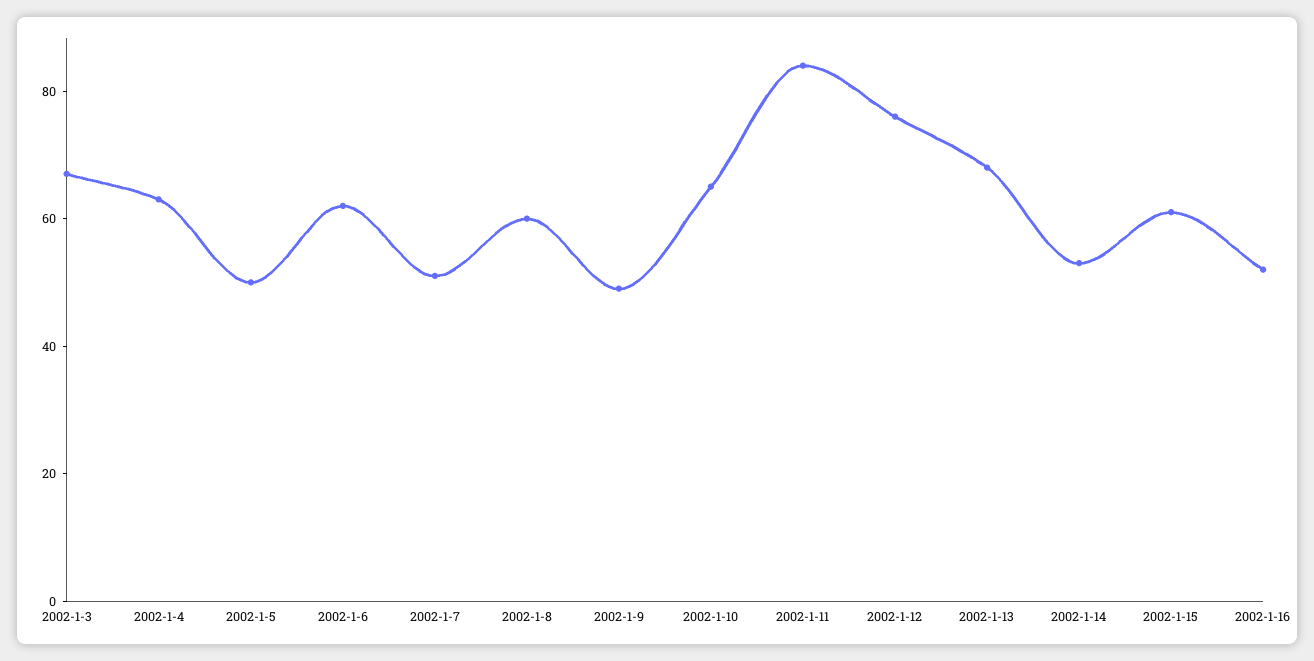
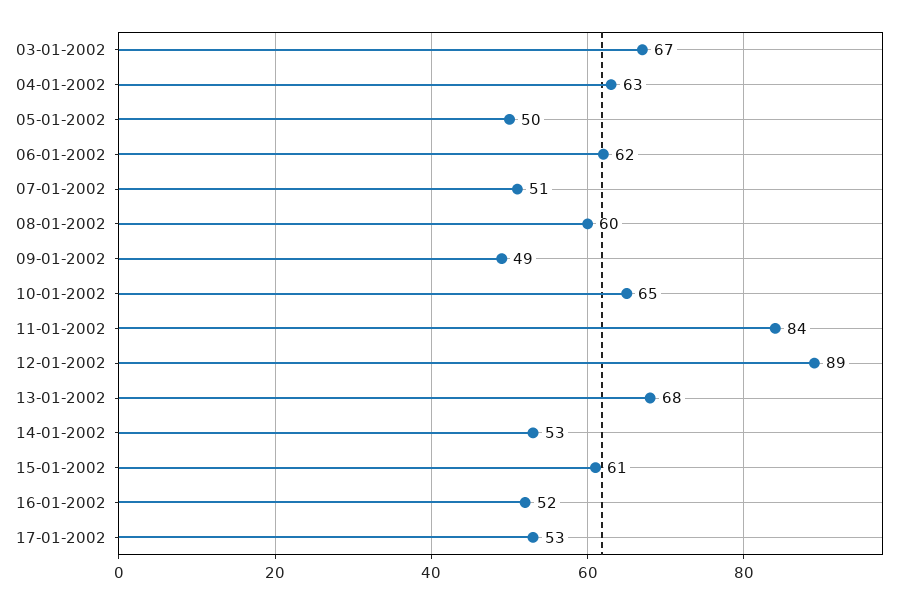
2002-1-12: 75 -> 89
17-01-2002: none -> 53

